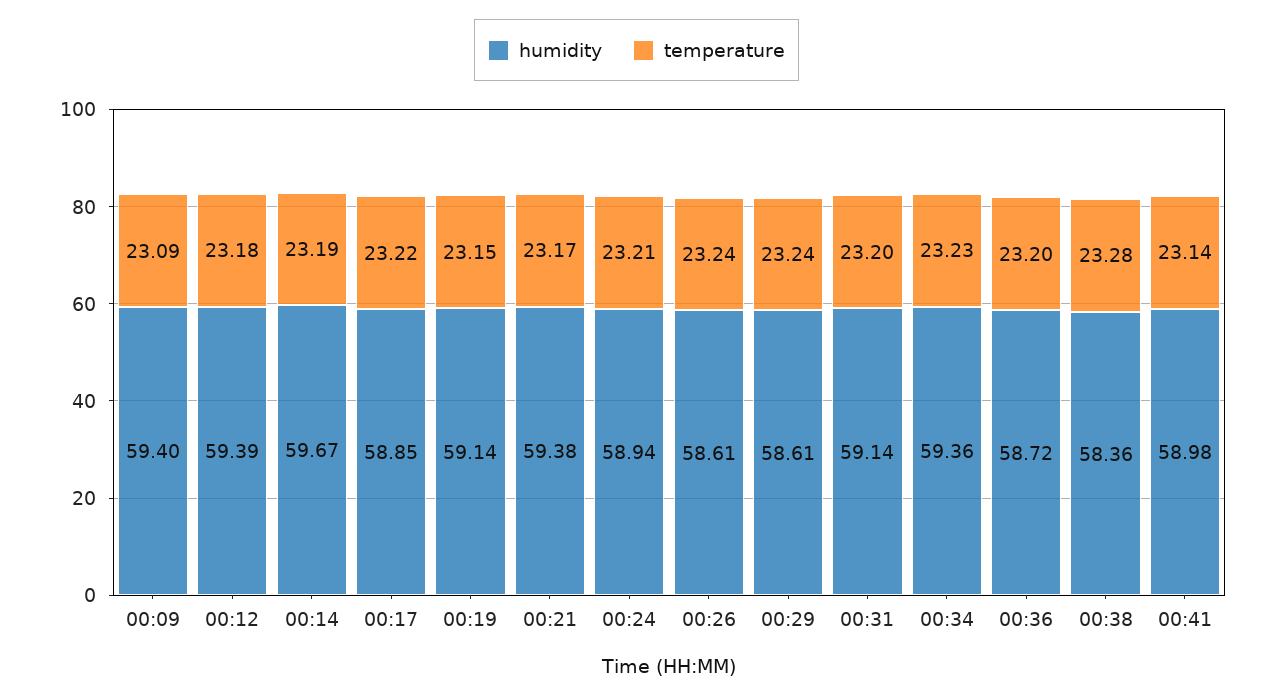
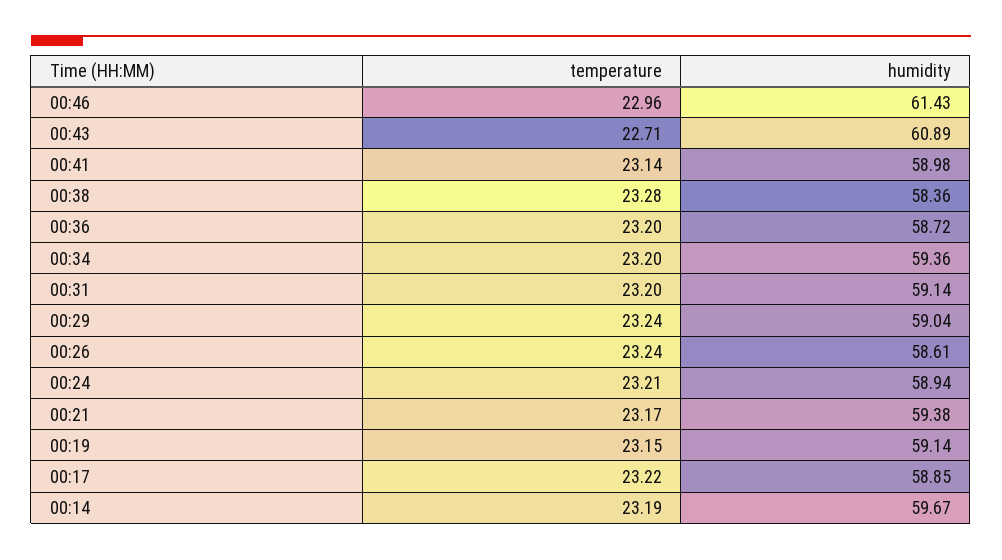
humidity, 00:09: 59.4 -> none
temperature, 00:09: 23.09 -> none
humidity, 00:12: 59.39 -> none
temperature, 00:12: 23.18 -> none
humidity, 00:29: 58.61 -> 59.04
temperature, 00:34: 23.23 -> 23.2
temperature, 00:46: none -> 22.96
humidity, 00:46: none -> 61.43
temperature, 00:43: none -> 22.71
humidity, 00:43: none -> 60.89

